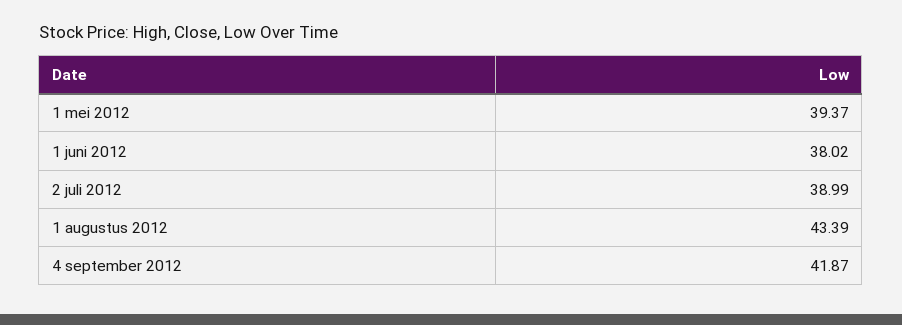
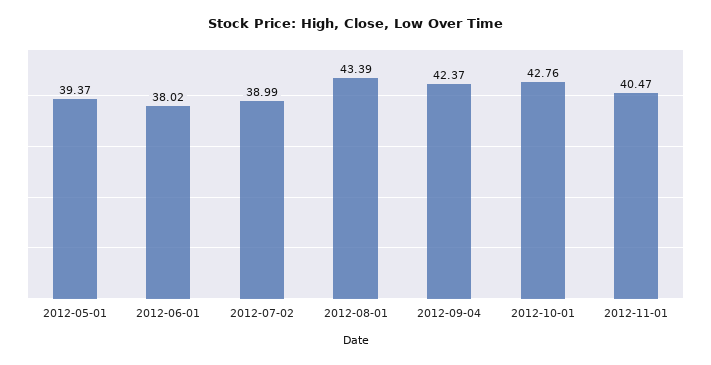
4 september 2012: 41.87 -> 42.37
2012-10-01: none -> 42.76
2012-11-01: none -> 40.47

